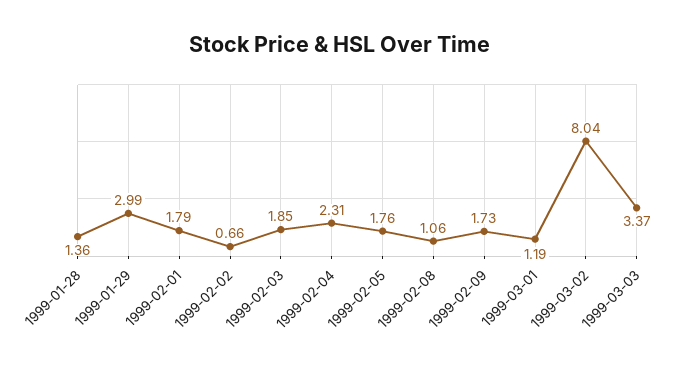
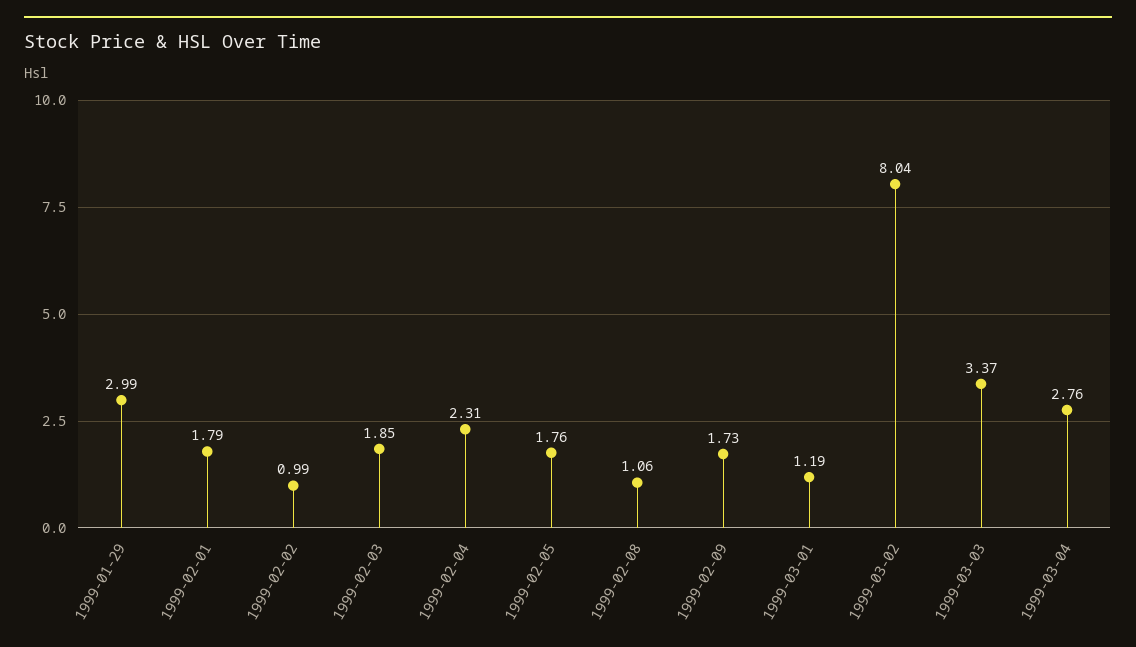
1999-01-28: 1.36 -> none
1999-02-02: 0.66 -> 0.99
1999-03-04: none -> 2.76

